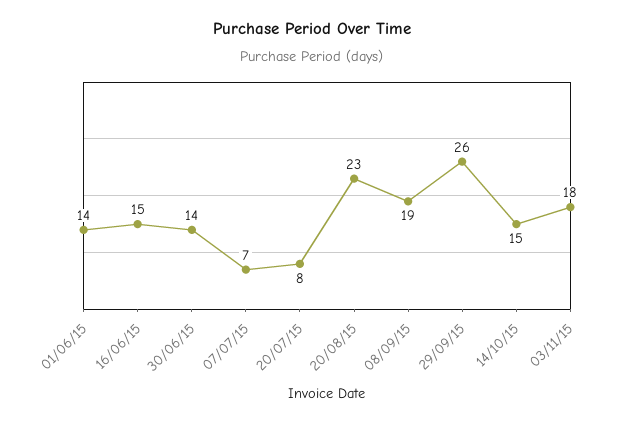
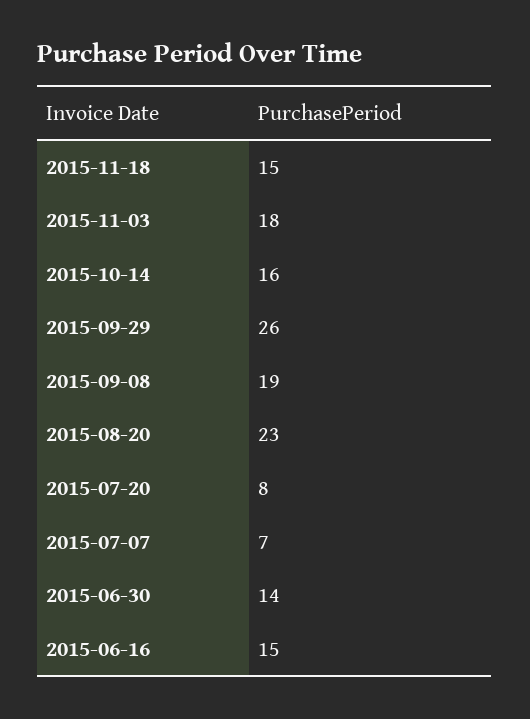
01/06/15: 14 -> none
14/10/15: 15 -> 16
2015-11-18: none -> 15

